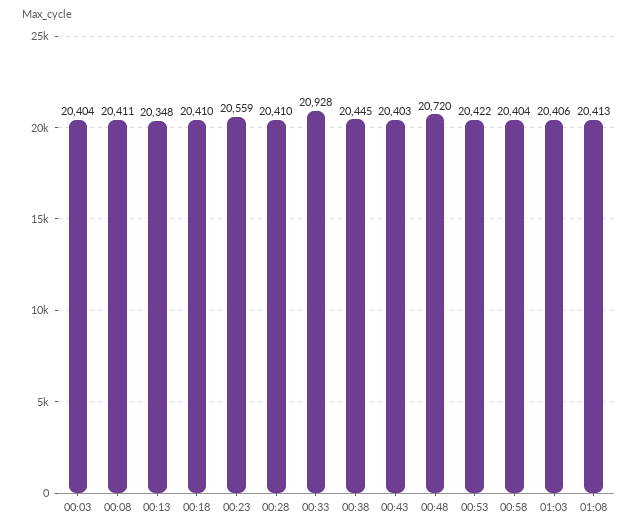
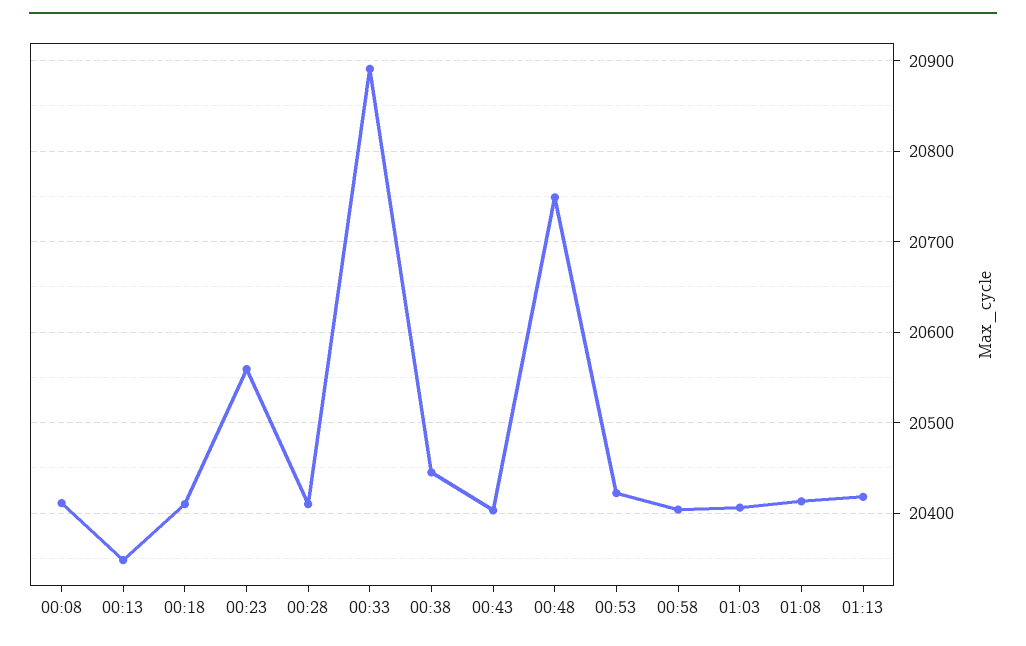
00:03: 20404 -> none
00:33: 20928 -> 20890
00:48: 20720 -> 20750
01:13: none -> 20420

